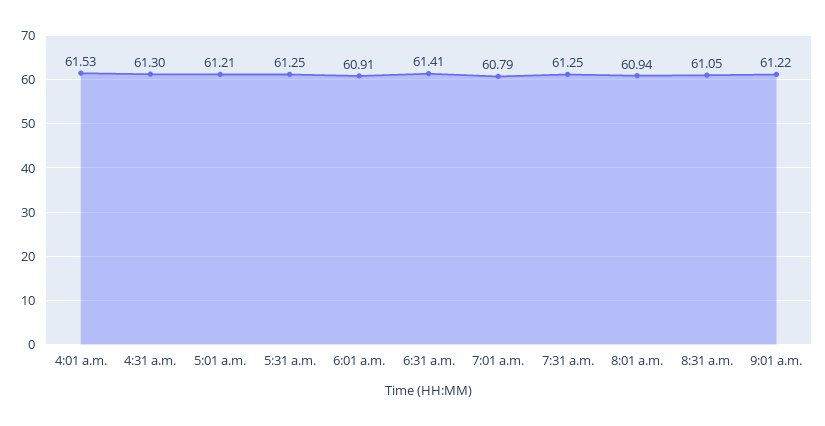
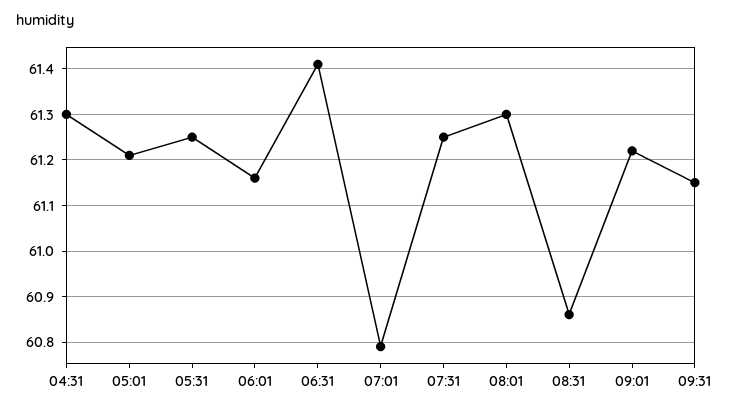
4:01 a.m.: 61.53 -> none
6:01 a.m.: 60.91 -> 61.15
8:01 a.m.: 60.94 -> 61.3
8:31 a.m.: 61.05 -> 60.85
09:31: none -> 61.15

